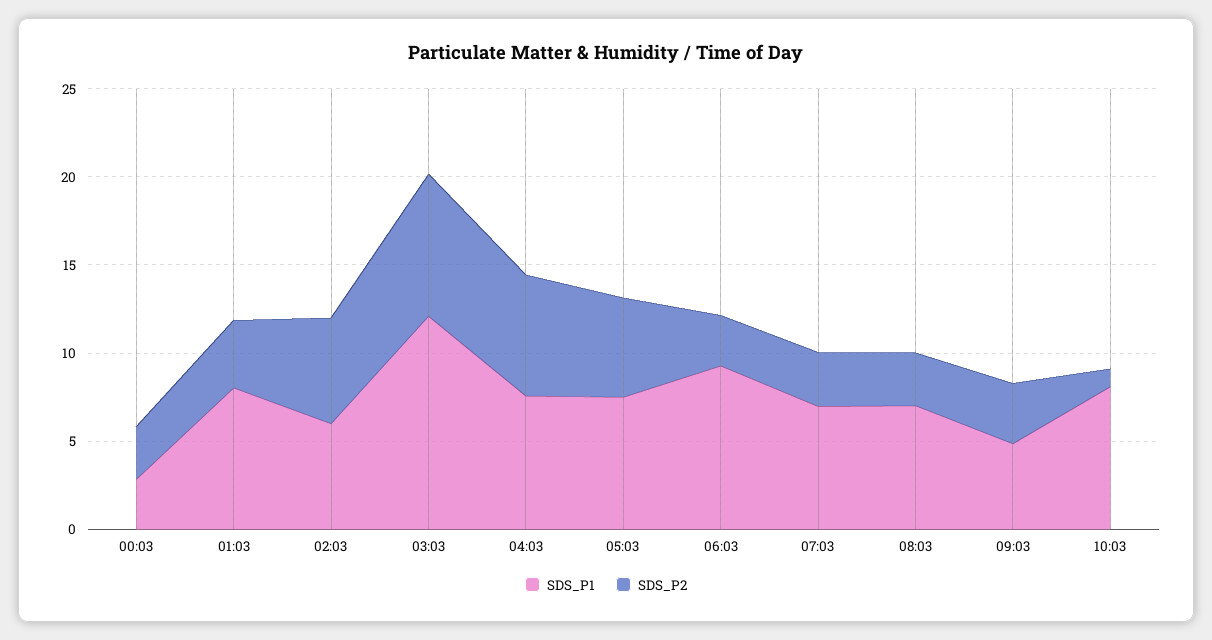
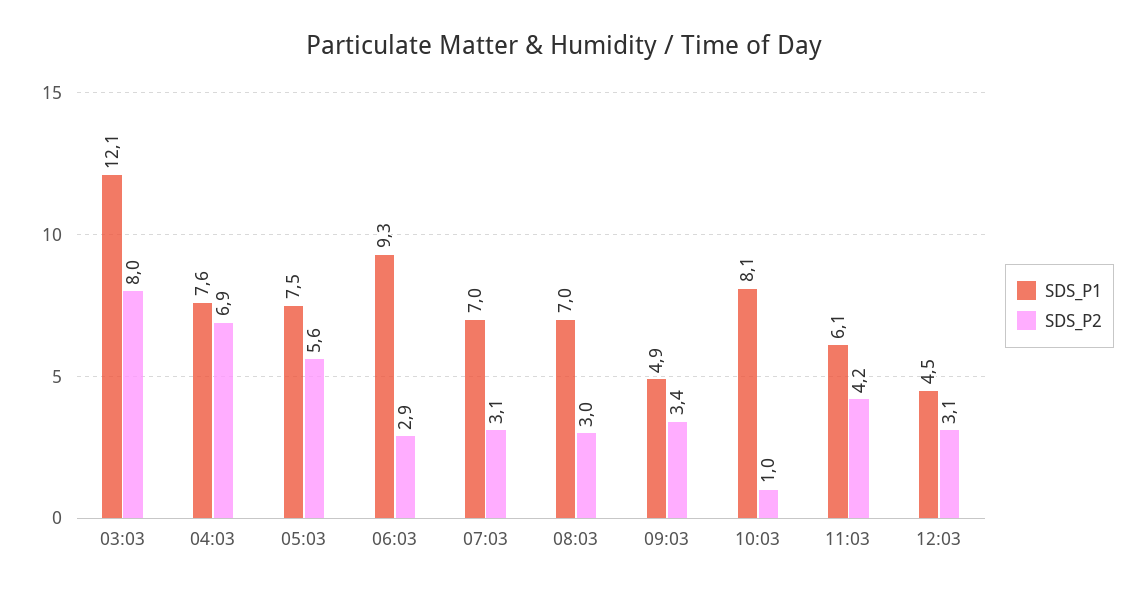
SDS_P1, 00:03: 3 -> none
SDS_P2, 00:03: 3 -> none
SDS_P1, 01:03: 8 -> none
SDS_P2, 01:03: 4 -> none
SDS_P1, 02:03: 6 -> none
SDS_P2, 02:03: 6 -> none
SDS_P1, 11:03: none -> 6.1
SDS_P2, 11:03: none -> 4.2
SDS_P1, 12:03: none -> 4.5
SDS_P2, 12:03: none -> 3.1

